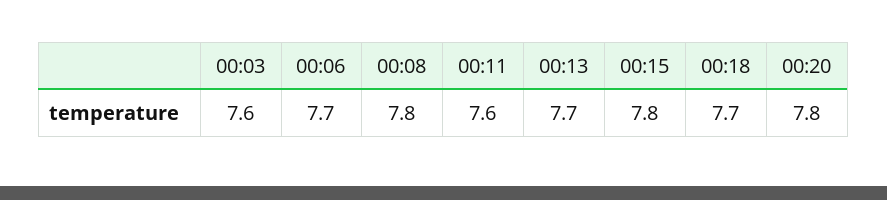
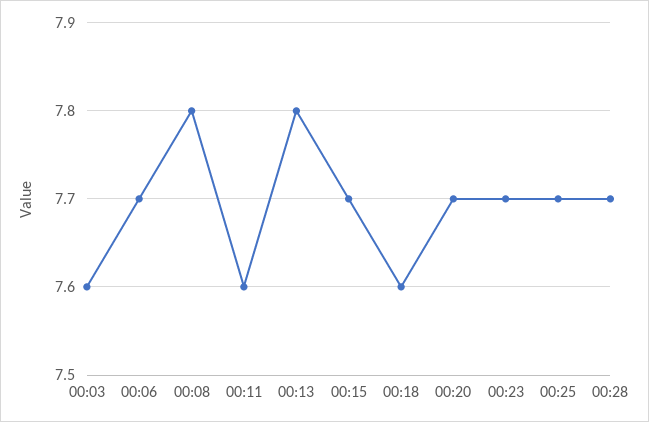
00:13: 7.7 -> 7.8
00:15: 7.8 -> 7.7
00:18: 7.7 -> 7.6
00:20: 7.8 -> 7.7
00:23: none -> 7.7
00:25: none -> 7.7
00:28: none -> 7.7

